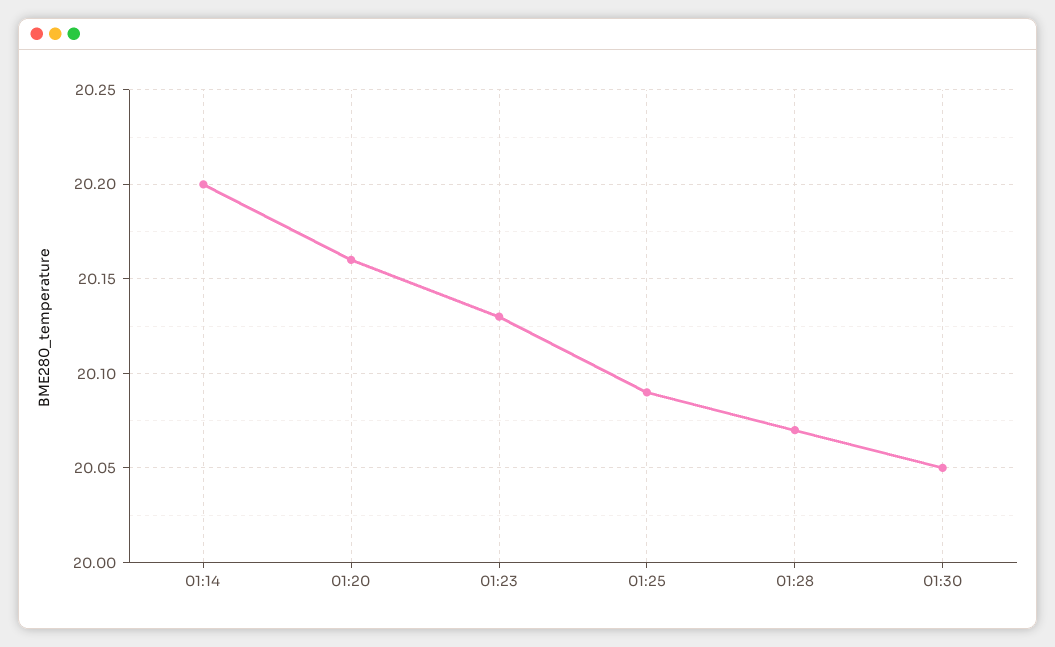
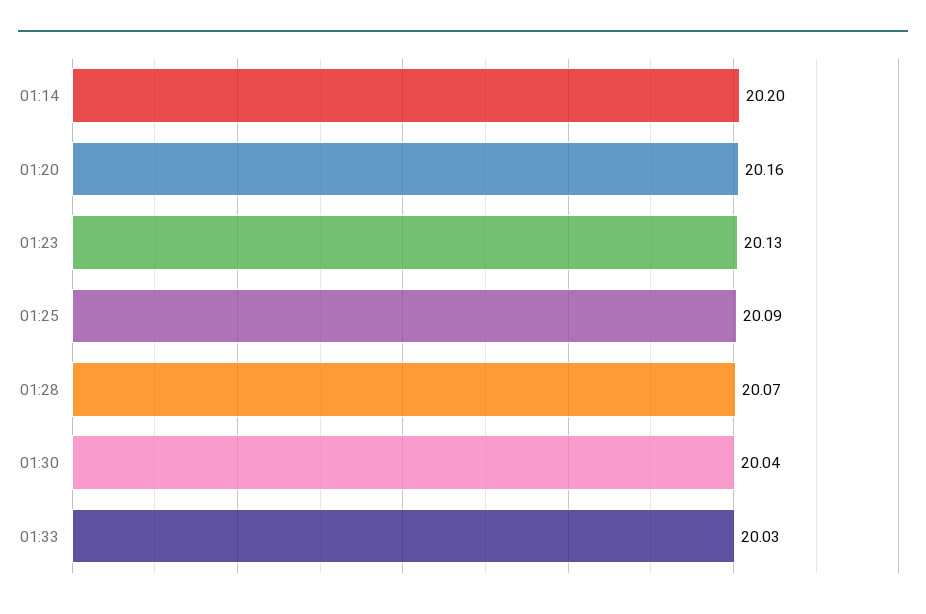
01:30: 20.05 -> 20.04
01:33: none -> 20.03

